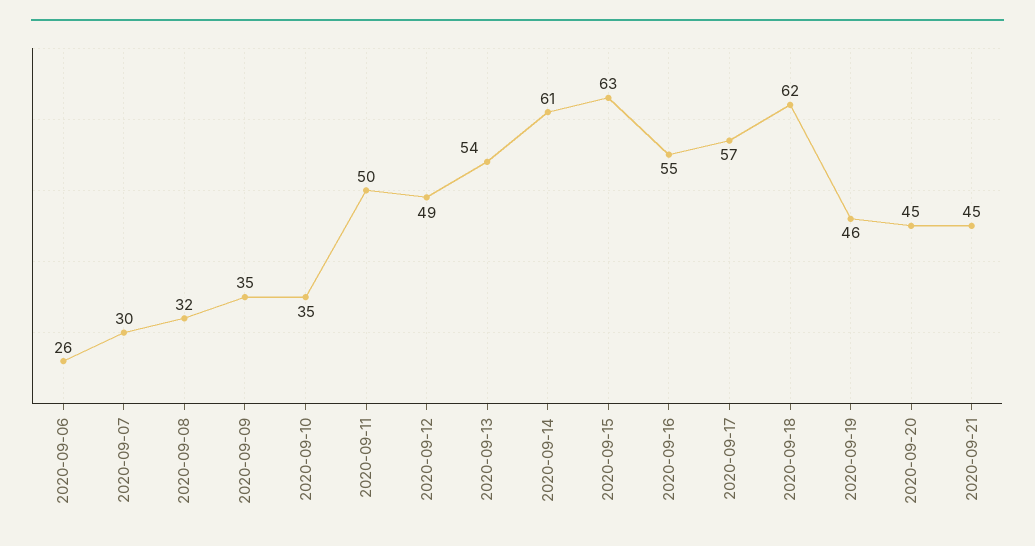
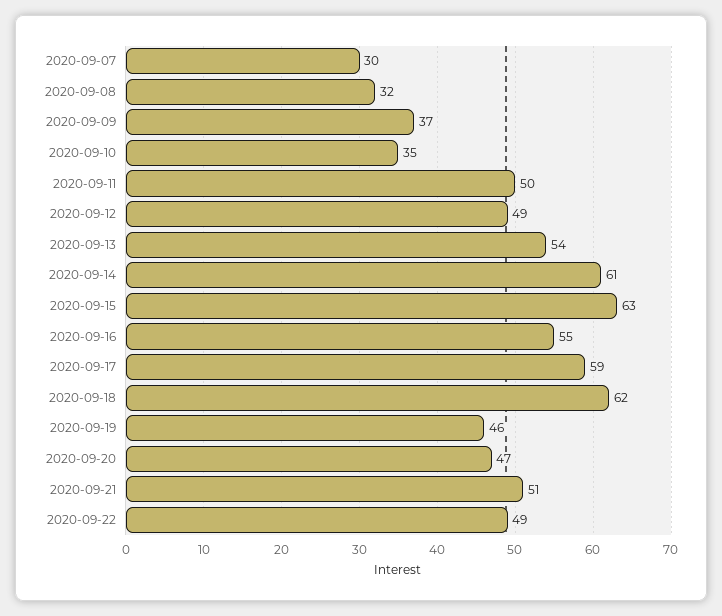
2020-09-06: 26 -> none
2020-09-09: 35 -> 37
2020-09-17: 57 -> 59
2020-09-20: 45 -> 47
2020-09-21: 45 -> 51
2020-09-22: none -> 49

